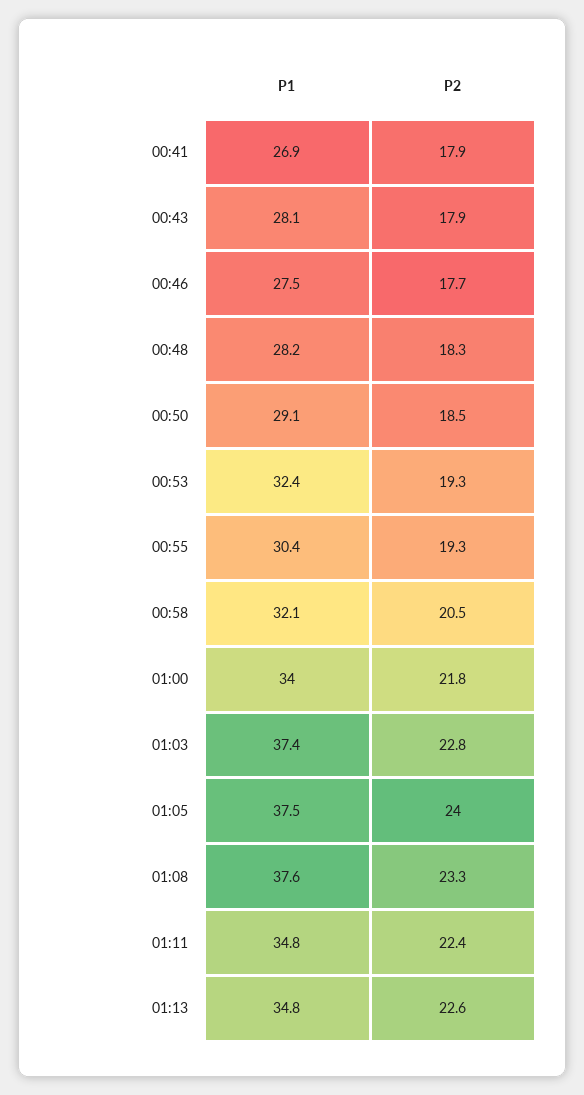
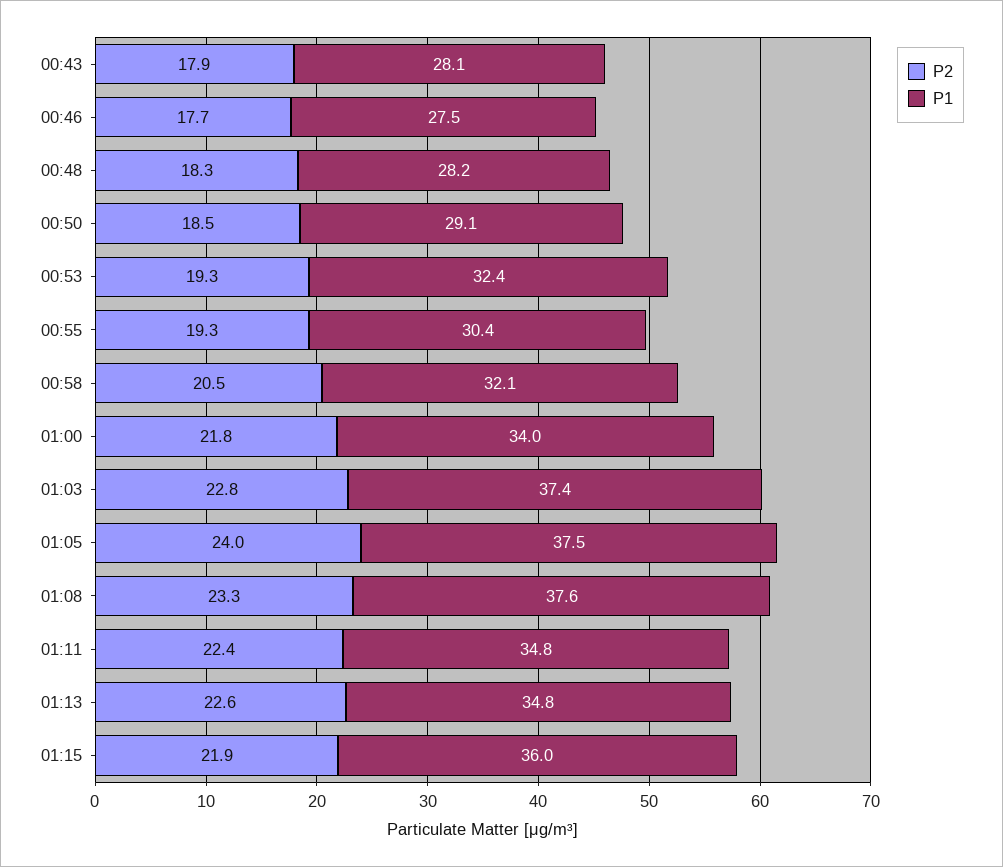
P1, 00:41: 26.9 -> none
P2, 00:41: 17.9 -> none
P2, 01:15: none -> 21.9
P1, 01:15: none -> 36

